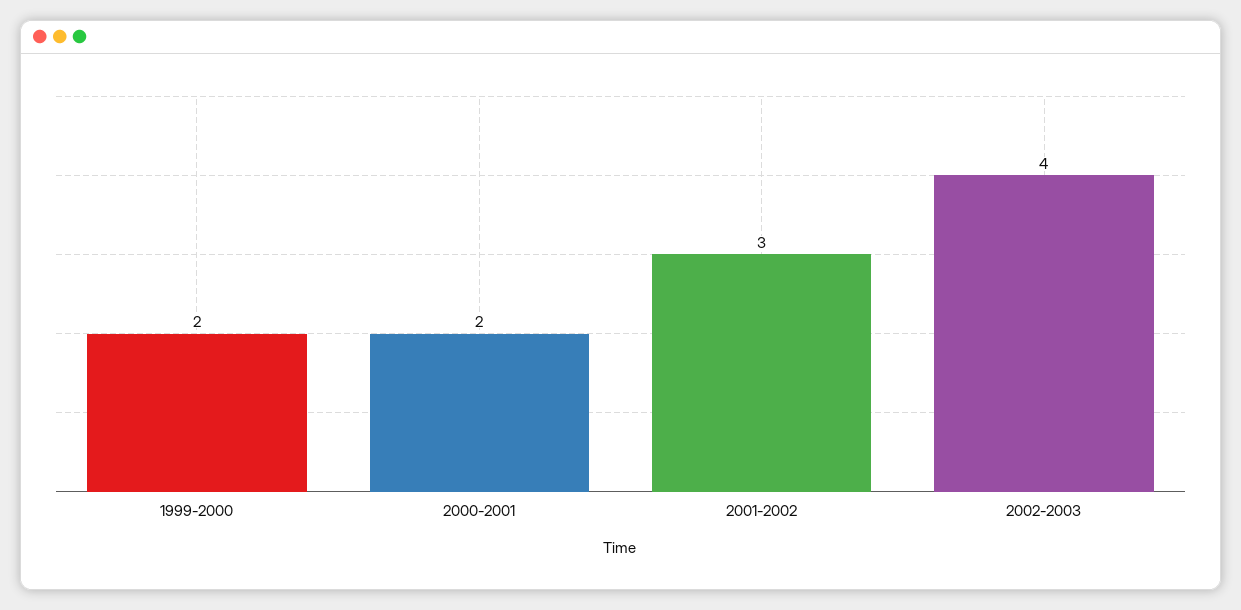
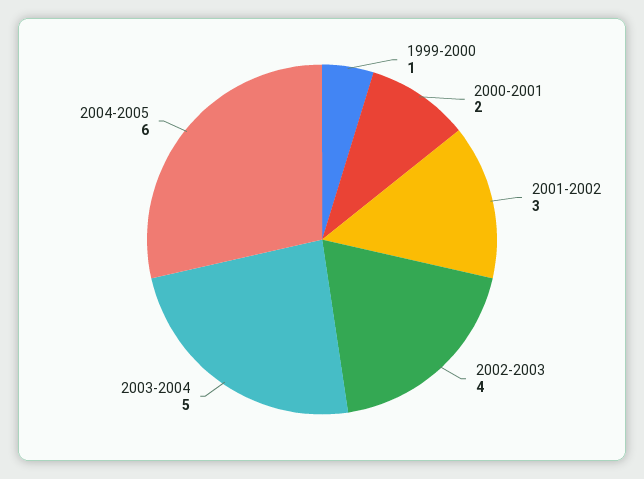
1999-2000: 2 -> 1
2003-2004: none -> 5
2004-2005: none -> 6

